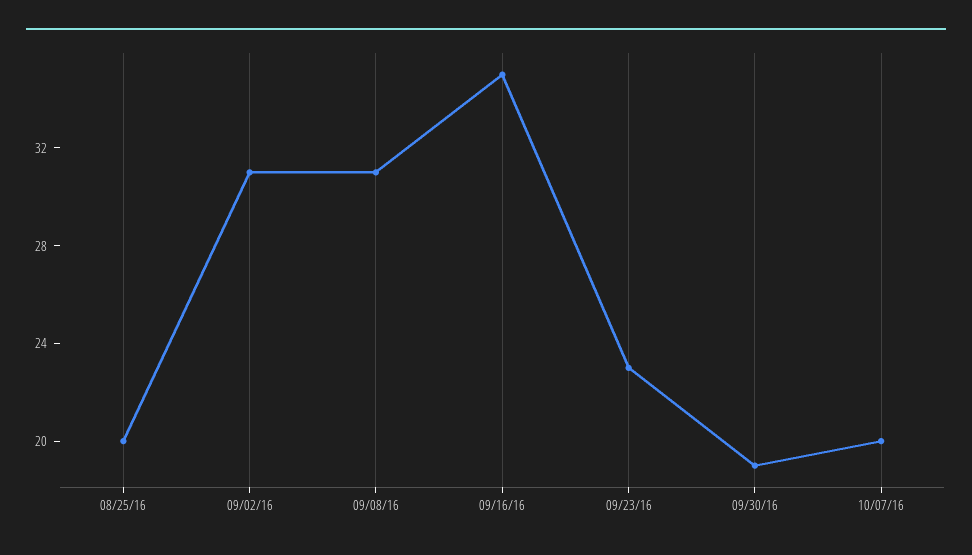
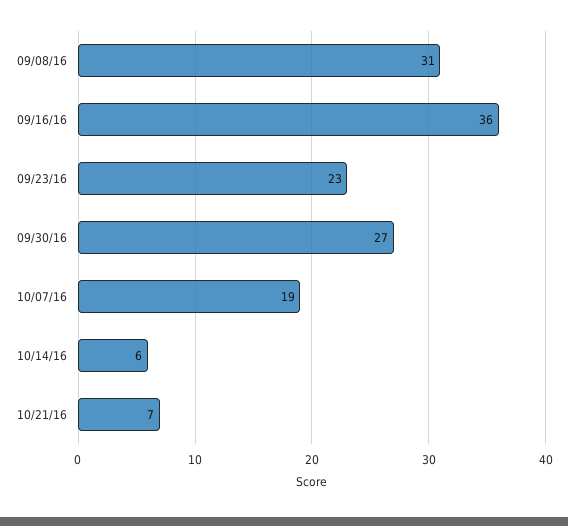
08/25/16: 20 -> none
09/02/16: 31 -> none
09/16/16: 35 -> 36
09/30/16: 19 -> 27
10/07/16: 20 -> 19
10/14/16: none -> 6
10/21/16: none -> 7

